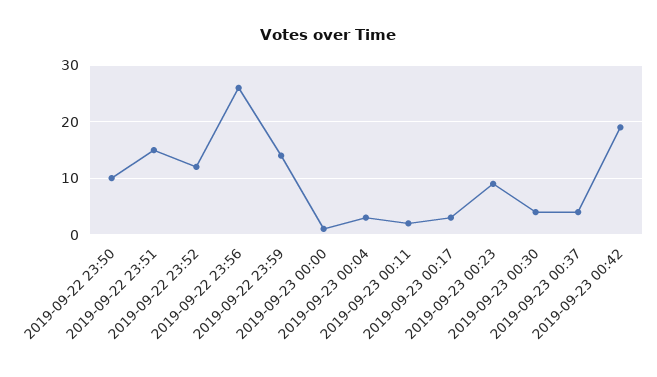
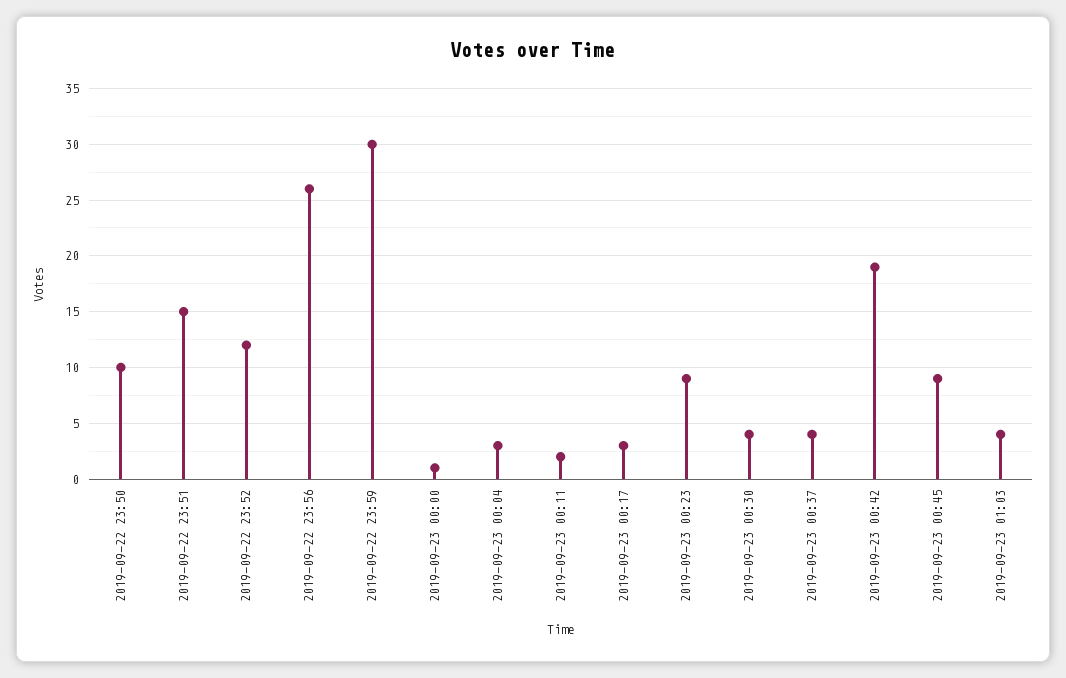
2019-09-22 23:59: 15 -> 30
2019-09-23 00:45: none -> 9
2019-09-23 01:03: none -> 4

